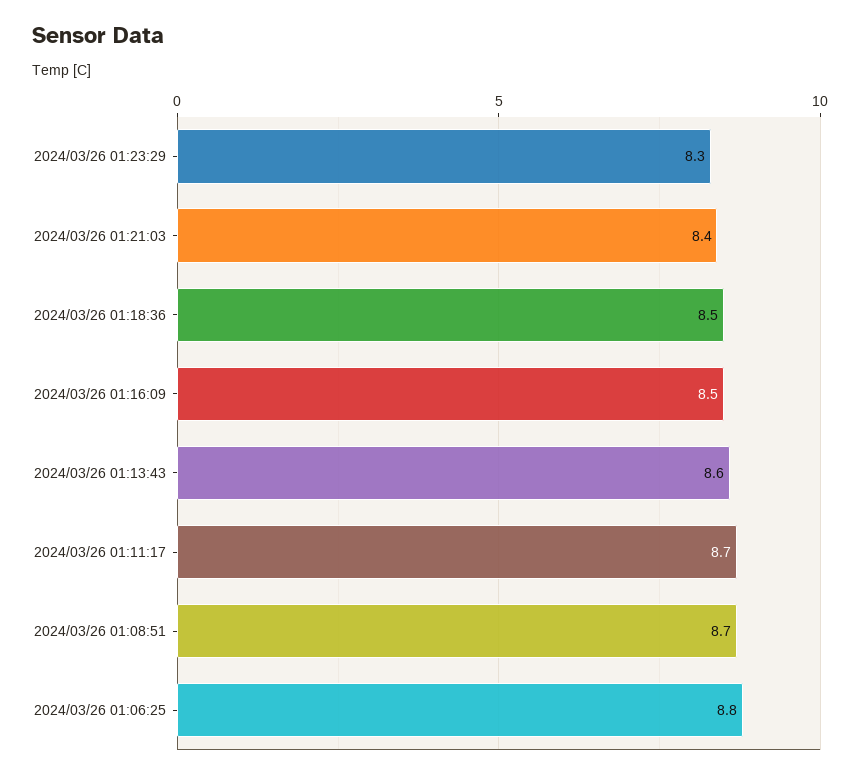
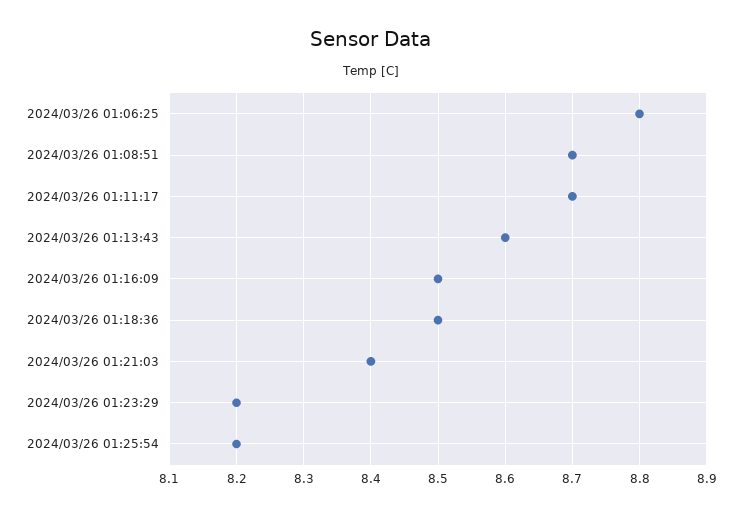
2024/03/26 01:23:29: 8.3 -> 8.2
2024/03/26 01:25:54: none -> 8.2

